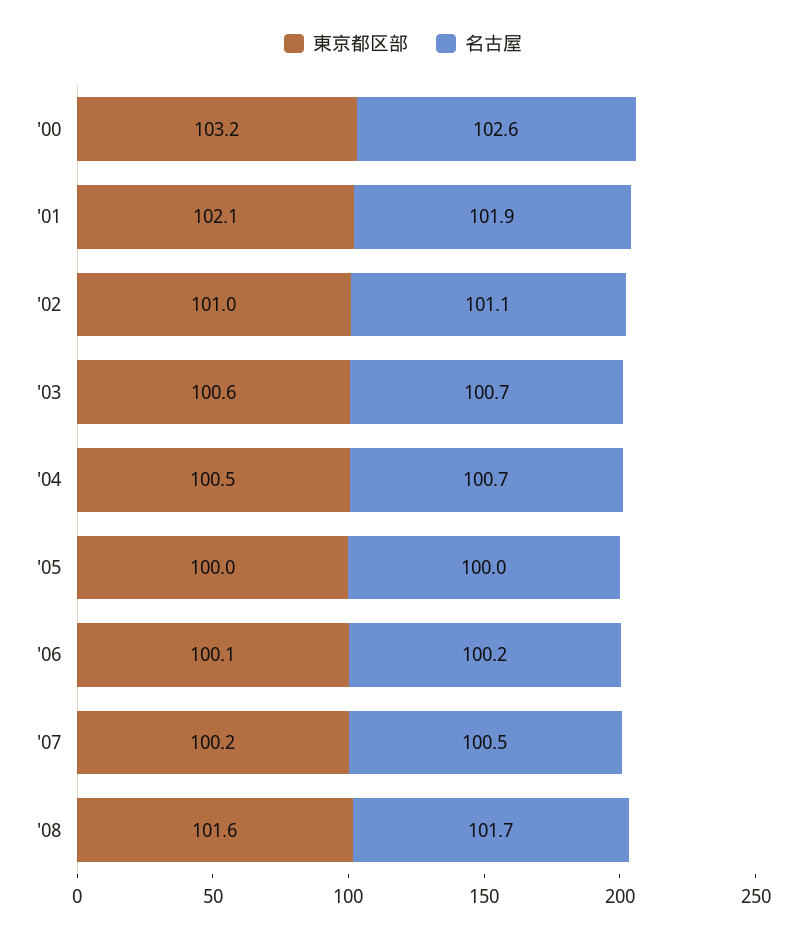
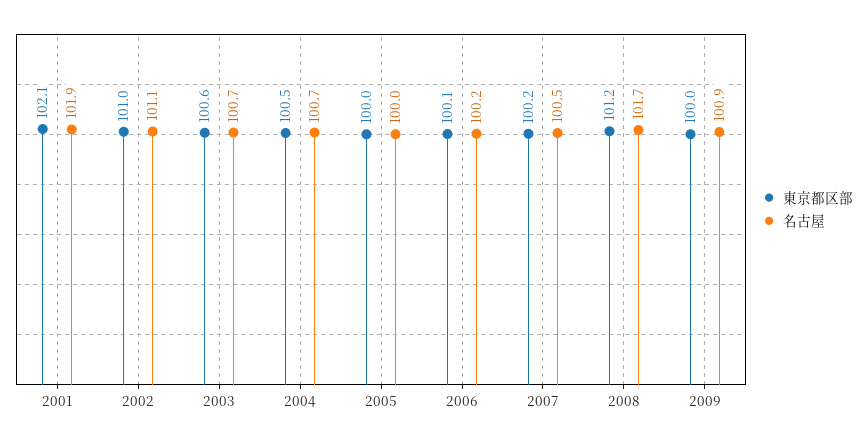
東京都区部, '00: 103.2 -> none
名古屋, '00: 102.6 -> none
東京都区部, '08: 101.6 -> 101.2
東京都区部, 2009: none -> 100
名古屋, 2009: none -> 100.9

